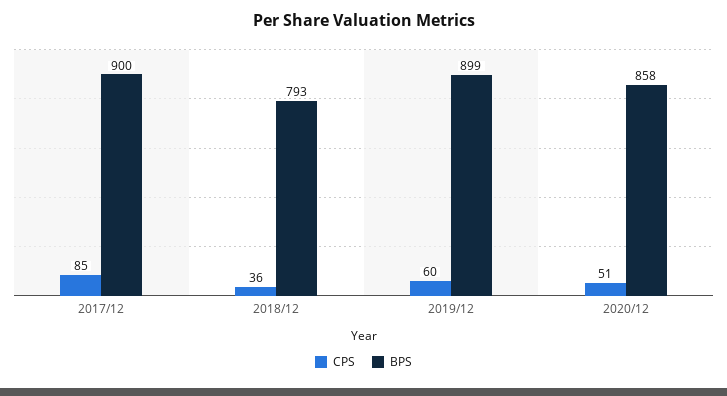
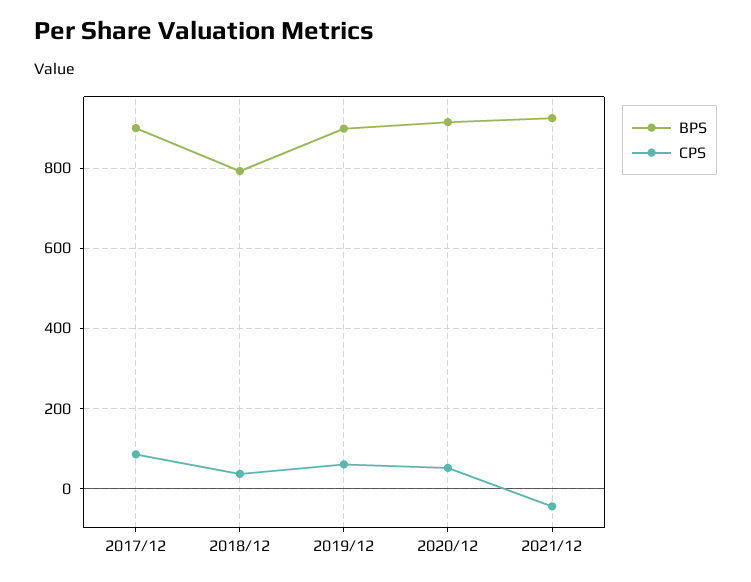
BPS, 2020/12: 858 -> 920
BPS, 2021/12: none -> 920
CPS, 2021/12: none -> -40

